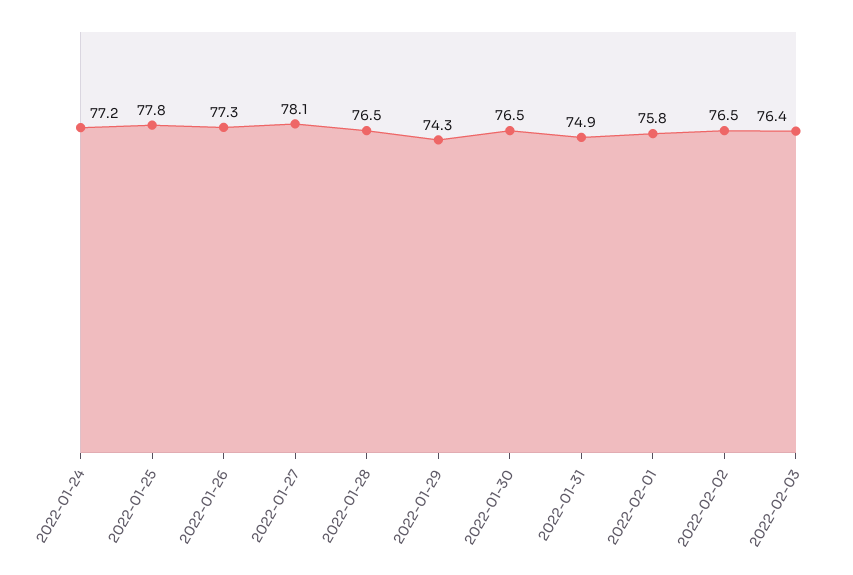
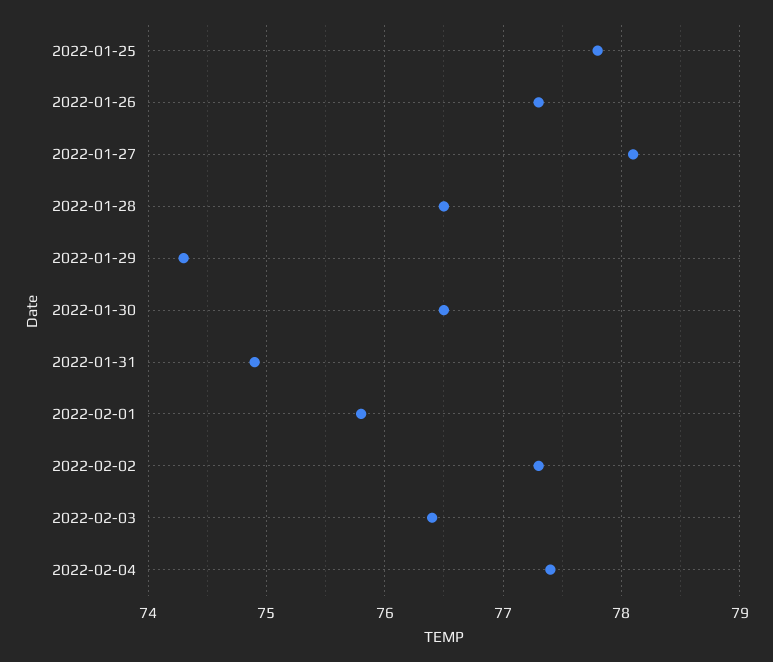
2022-01-24: 77.2 -> none
2022-02-02: 76.5 -> 77.3
2022-02-04: none -> 77.4

